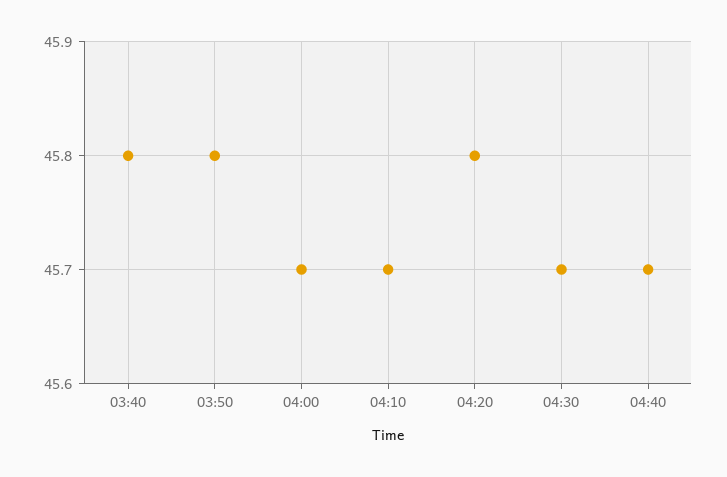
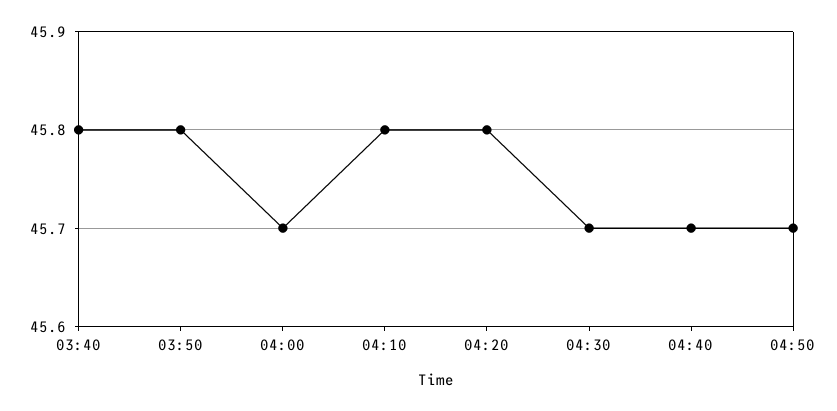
04:10: 45.7 -> 45.8
04:50: none -> 45.7

